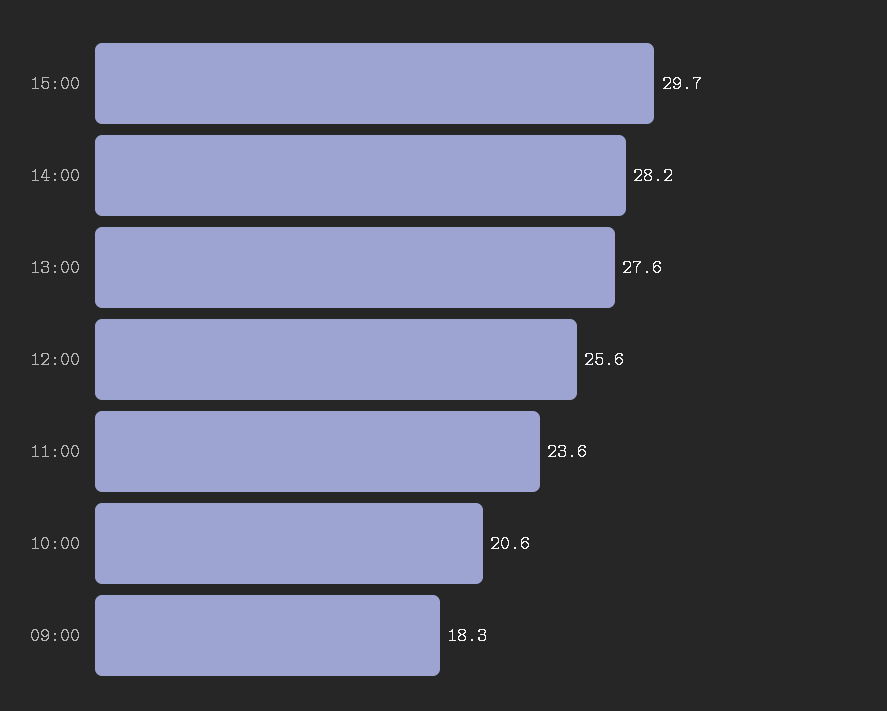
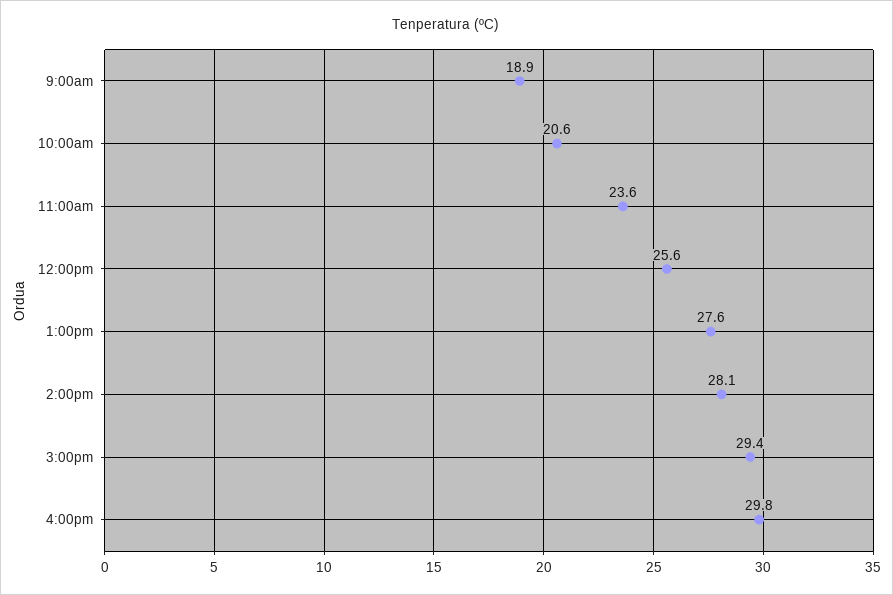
15:00: 29.7 -> 29.4
14:00: 28.2 -> 28.1
09:00: 18.3 -> 18.9
4:00pm: none -> 29.8

